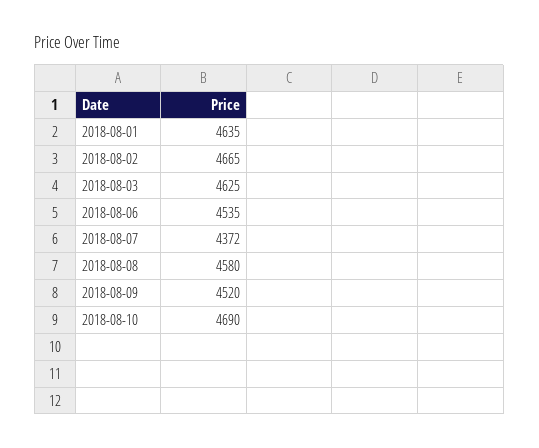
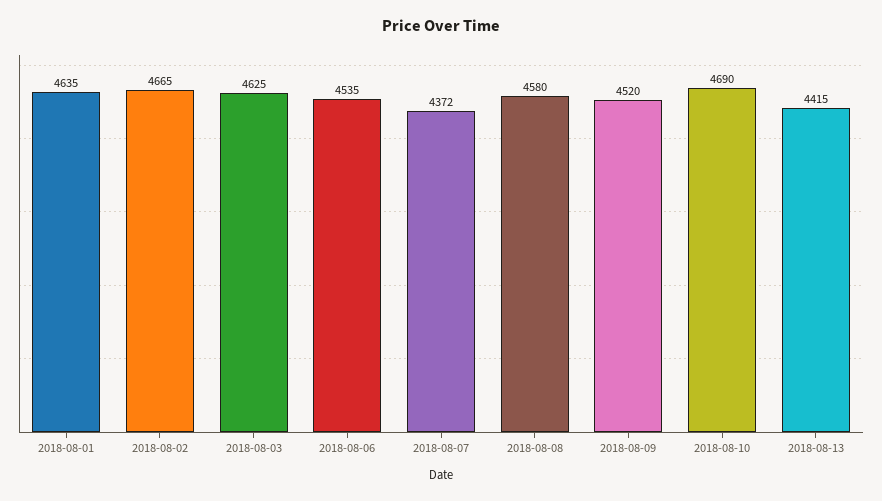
2018-08-13: none -> 4415

